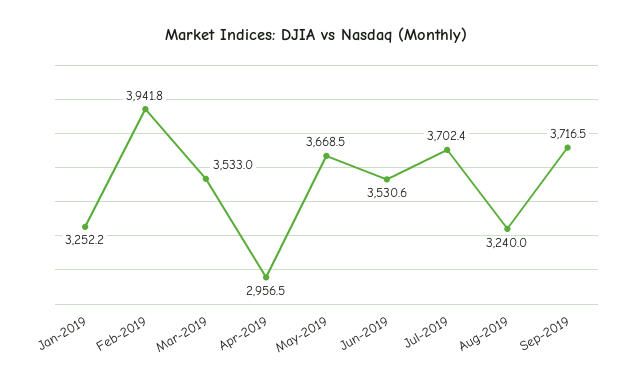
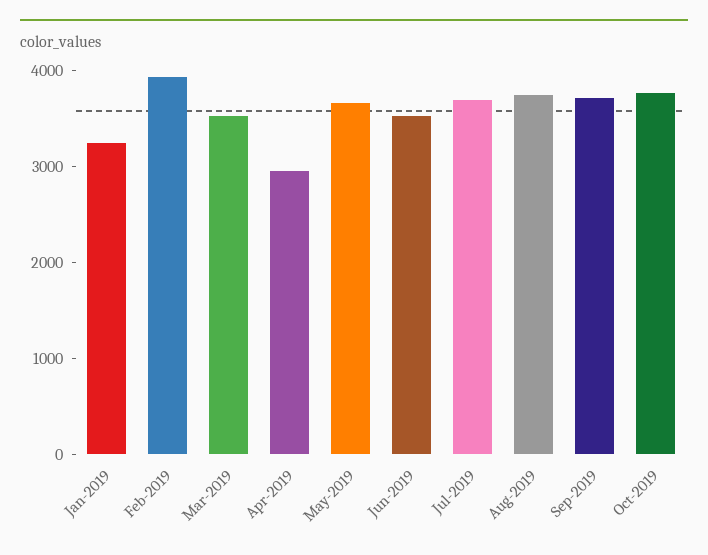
Aug-2019: 3240 -> 3800
Oct-2019: none -> 3800

